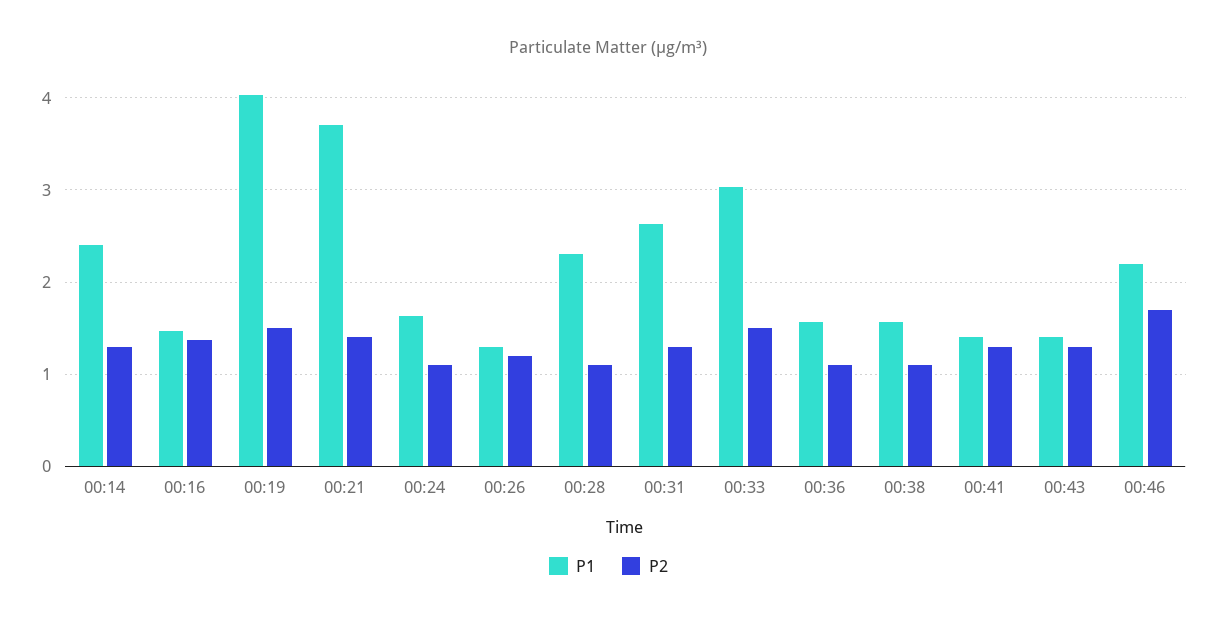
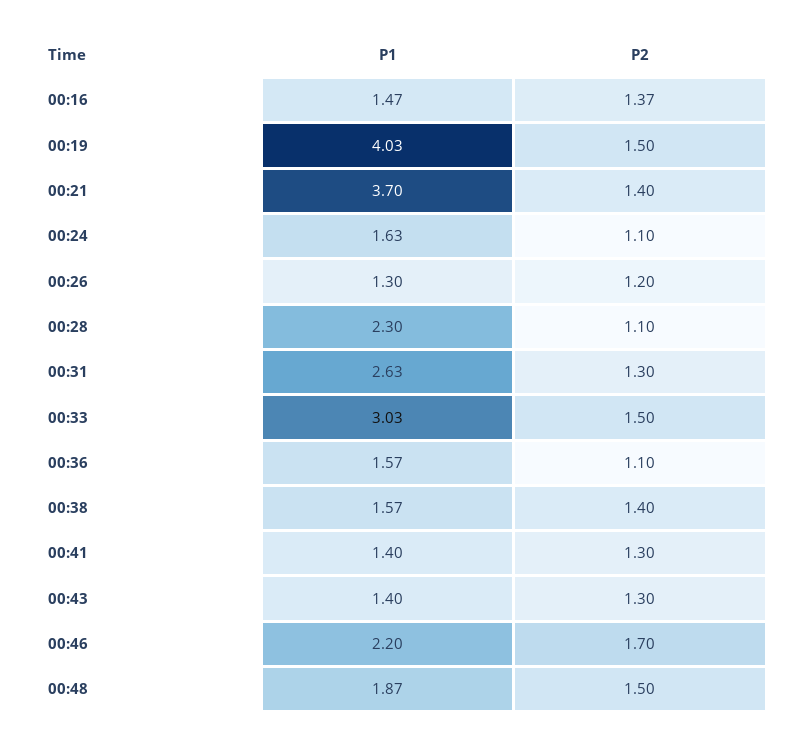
P1, 00:14: 2.4 -> none
P2, 00:14: 1.3 -> none
P2, 00:38: 1.1 -> 1.4
P1, 00:48: none -> 1.87
P2, 00:48: none -> 1.5

